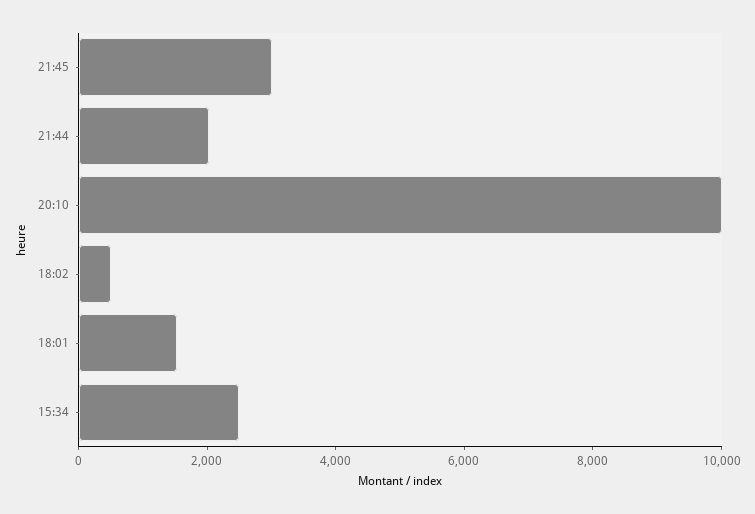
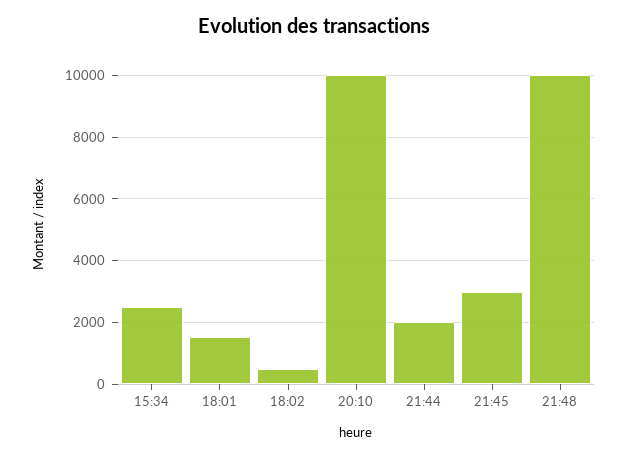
21:48: none -> 10000

